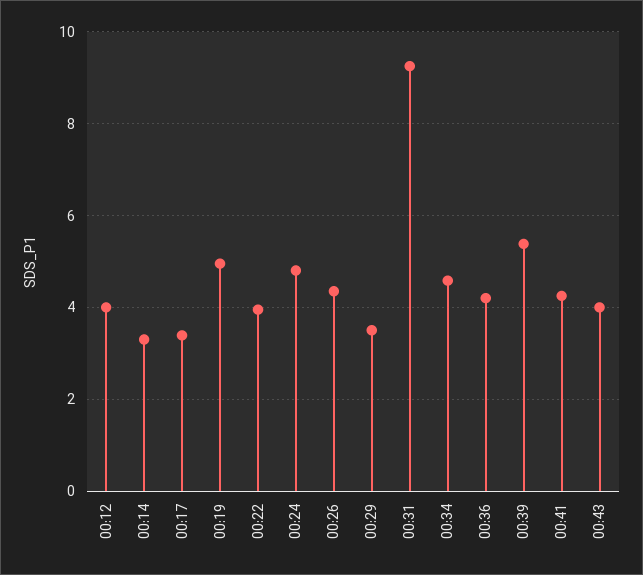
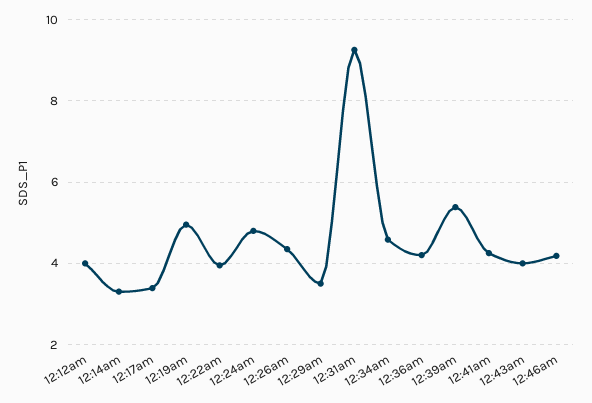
12:46am: none -> 4.2

